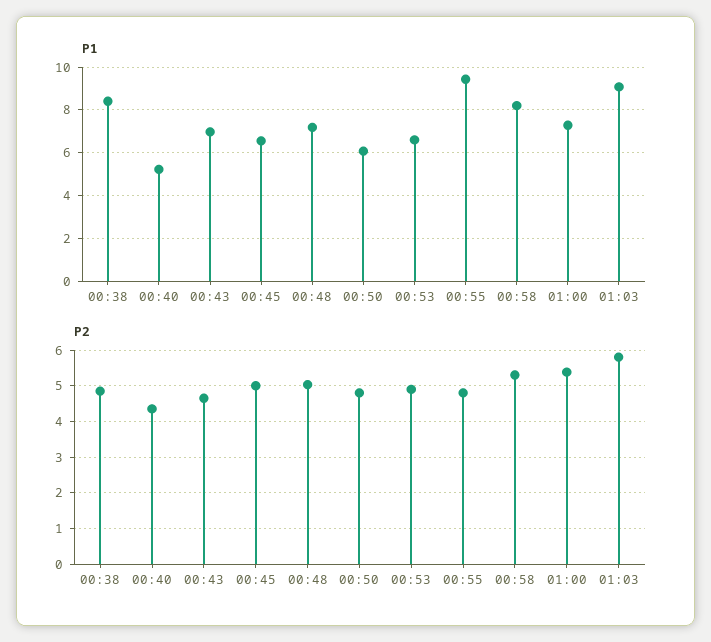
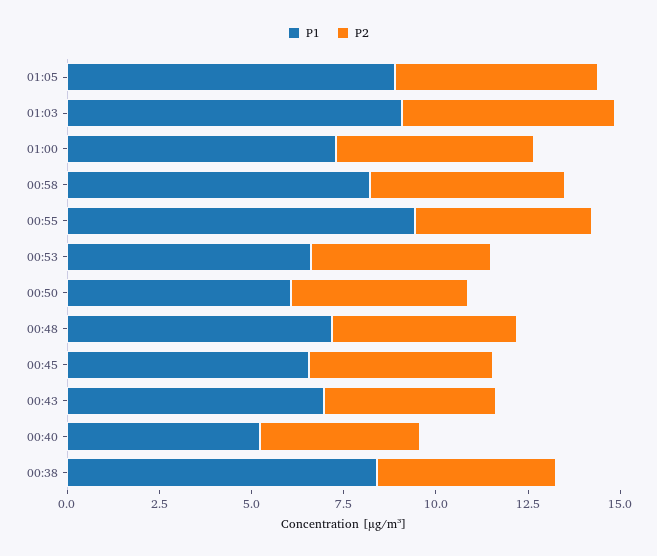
P1, 01:05: none -> 9
P2, 01:05: none -> 5.5

